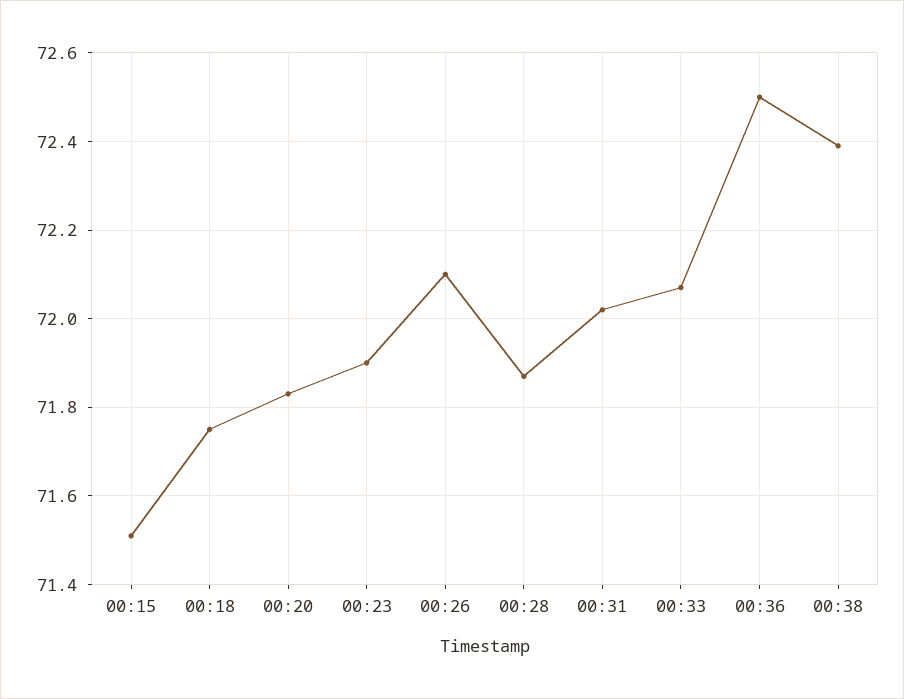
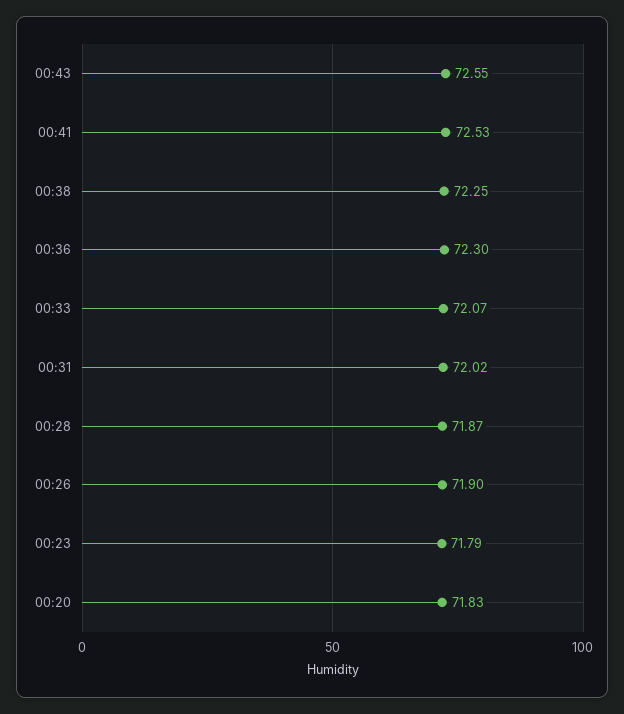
00:15: 71.5 -> none
00:18: 71.75 -> none
00:23: 71.9 -> 71.79
00:26: 72.1 -> 71.9
00:36: 72.5 -> 72.3
00:38: 72.4 -> 72.25
00:43: none -> 72.55
00:41: none -> 72.53

